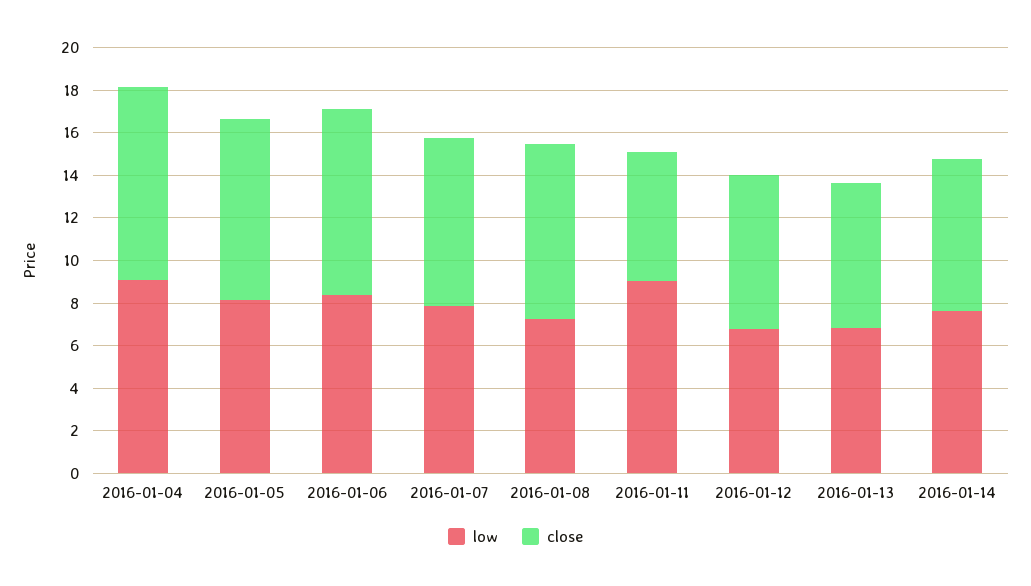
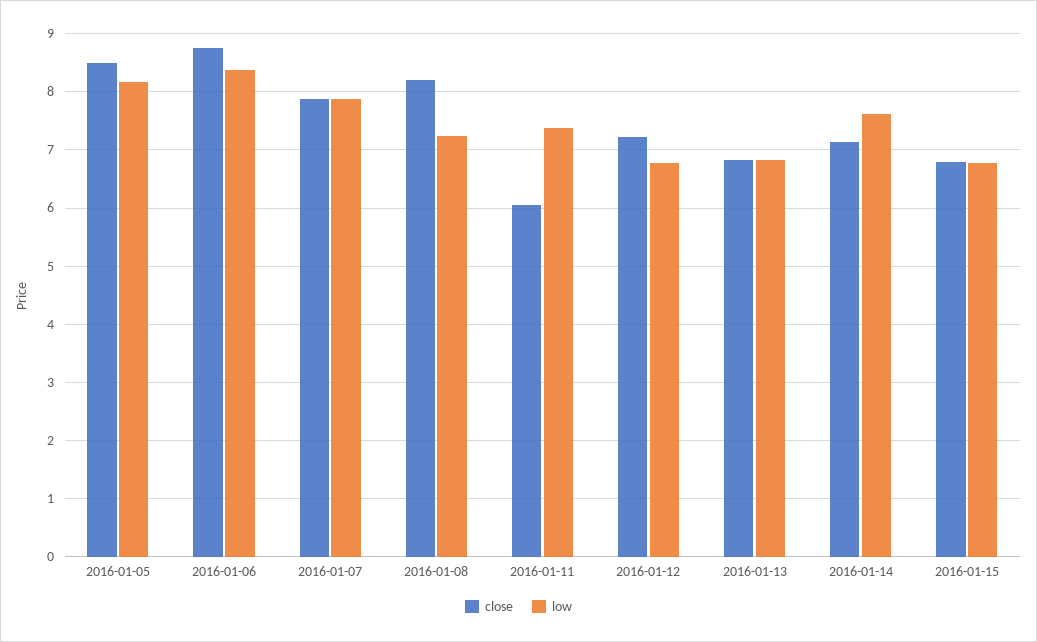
low, 2016-01-04: 9 -> none
close, 2016-01-04: 9 -> none
low, 2016-01-11: 9 -> 7.4
close, 2016-01-15: none -> 6.8
low, 2016-01-15: none -> 6.8

